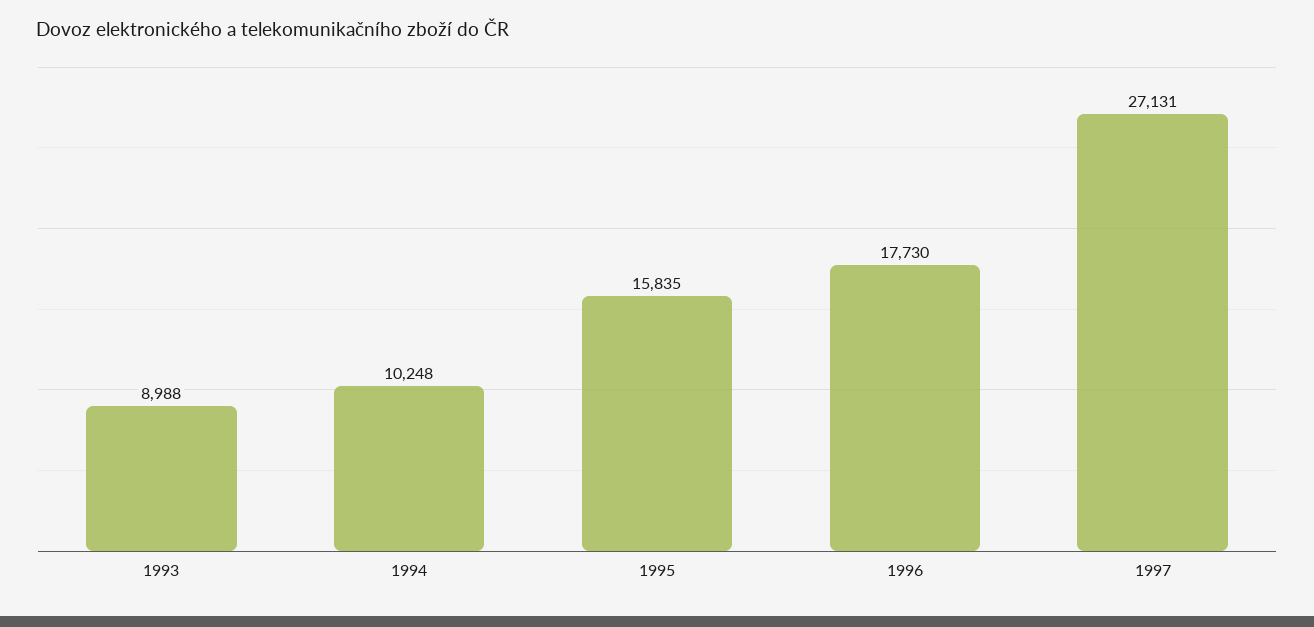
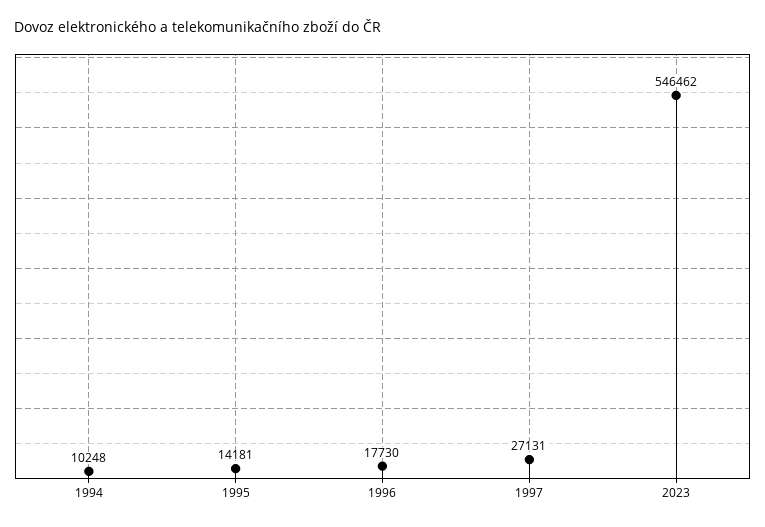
1993: 8988 -> none
1995: 15835 -> 14181
2023: none -> 546462

